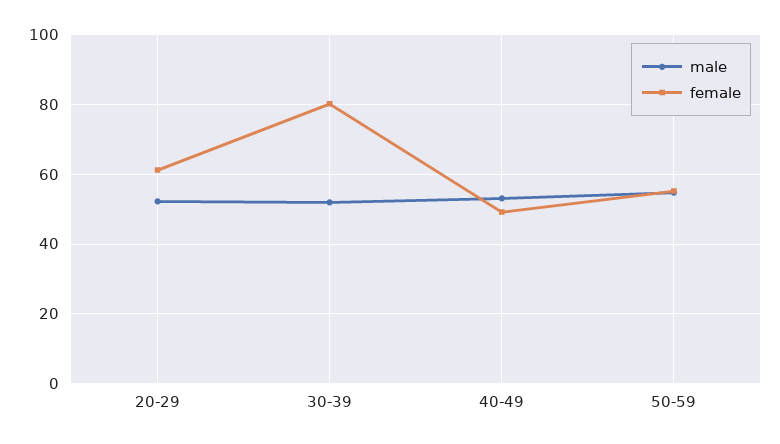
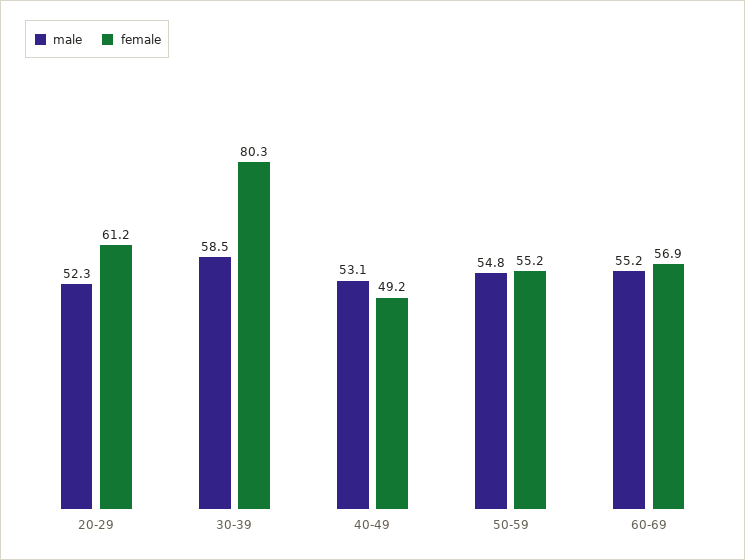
male, 30-39: 52 -> 58.5
male, 60-69: none -> 55.2
female, 60-69: none -> 56.9

